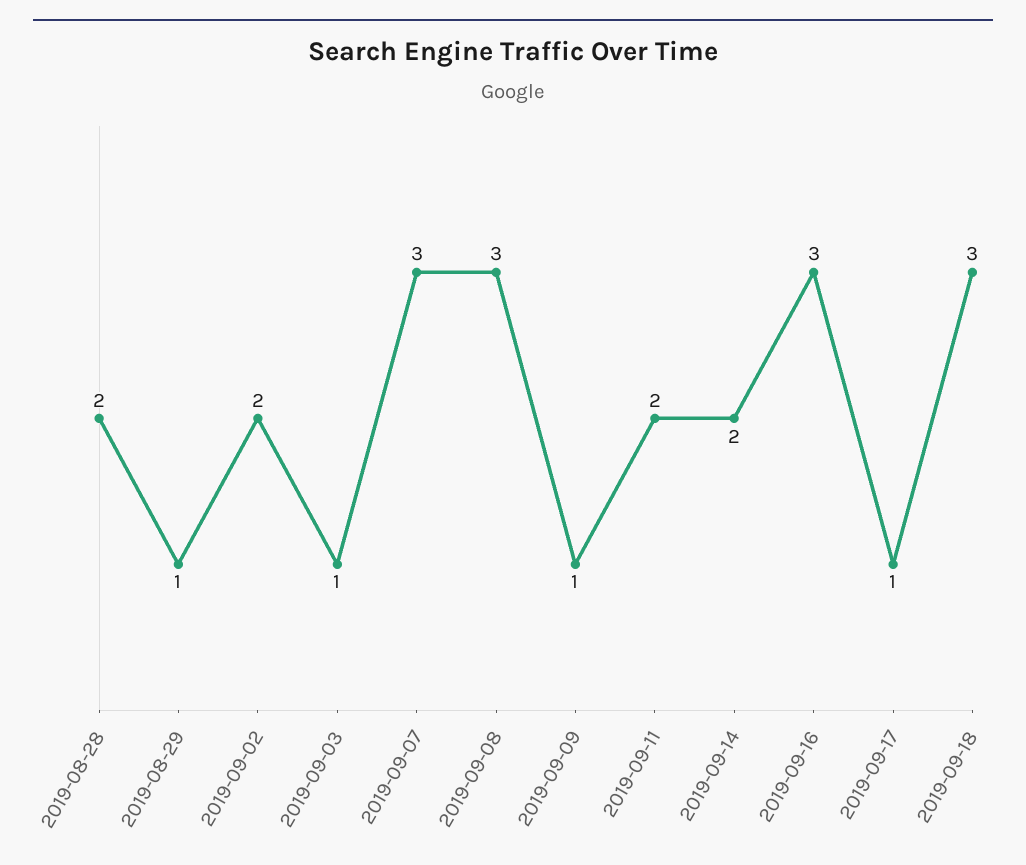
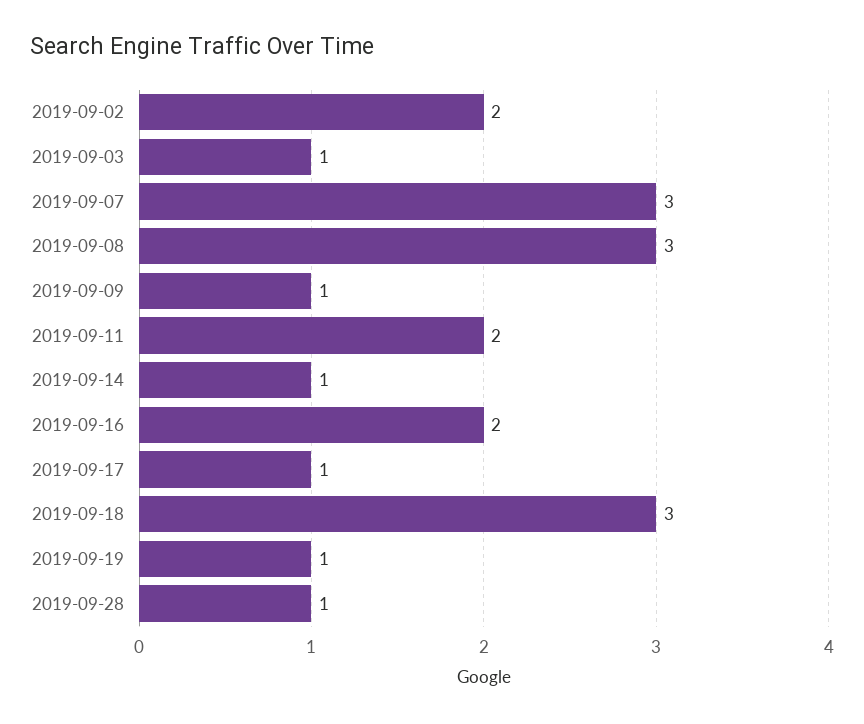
2019-08-28: 2 -> none
2019-08-29: 1 -> none
2019-09-14: 2 -> 1
2019-09-16: 3 -> 2
2019-09-19: none -> 1
2019-09-28: none -> 1

